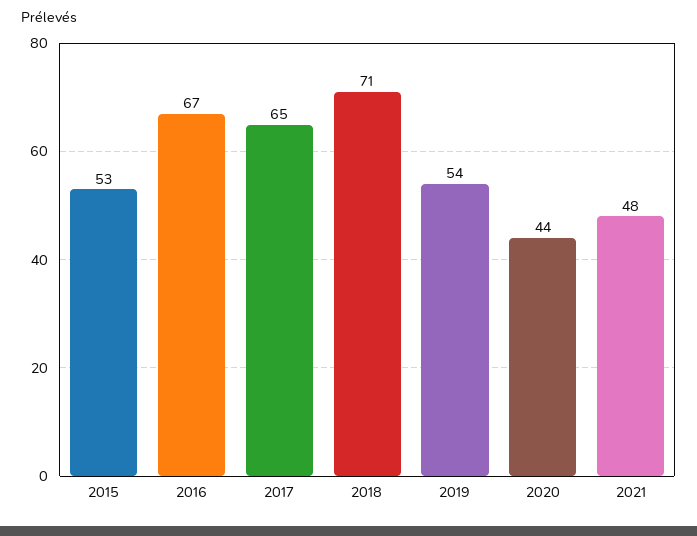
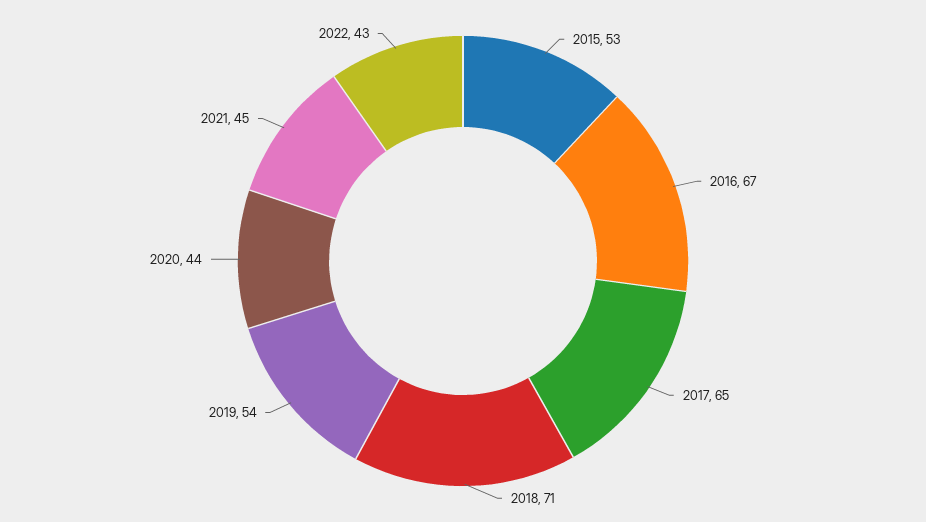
2021: 48 -> 45
2022: none -> 43

